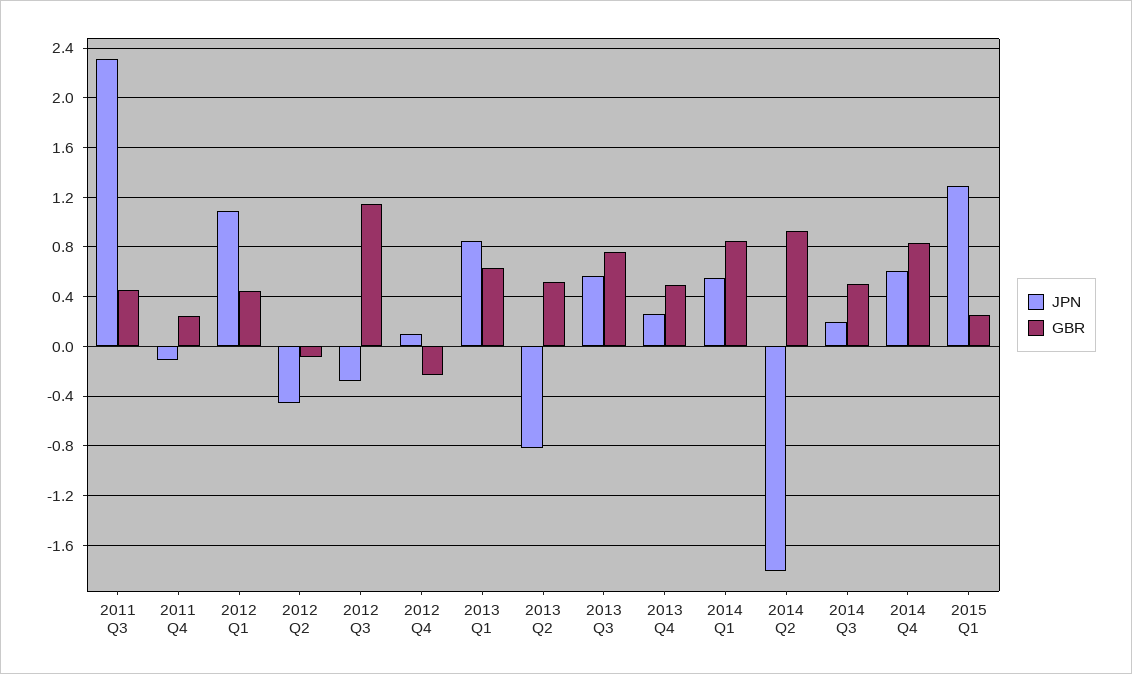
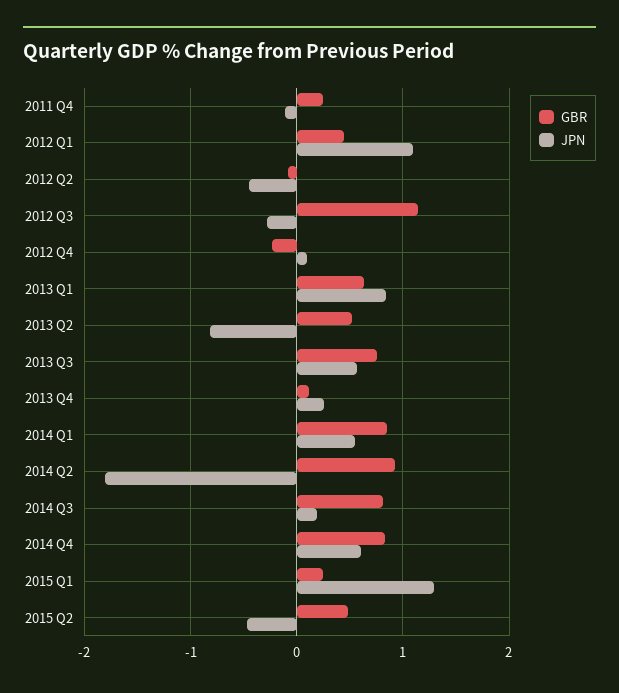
JPN, 2011 Q3: 2.3 -> none
GBR, 2011 Q3: 0.45 -> none
GBR, 2013 Q4: 0.5 -> 0.1
GBR, 2014 Q3: 0.5 -> 0.8
GBR, 2015 Q2: none -> 0.5
JPN, 2015 Q2: none -> -0.5

